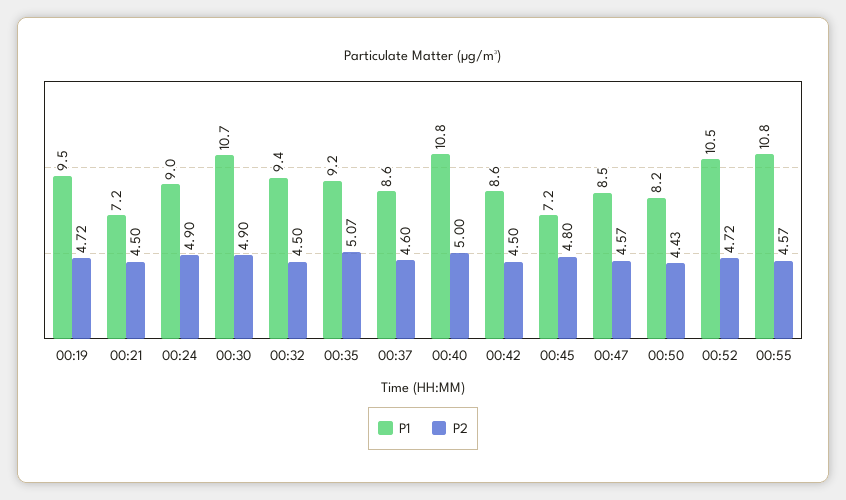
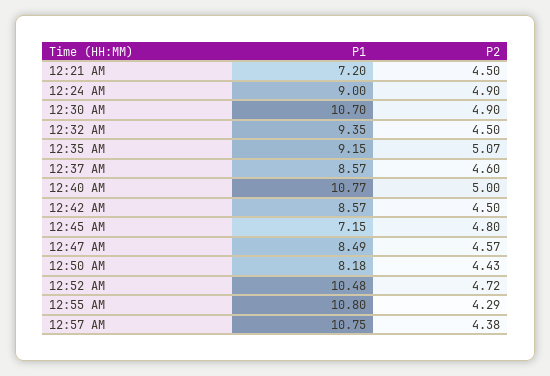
P1, 00:19: 9.5 -> none
P2, 00:19: 4.72 -> none
P2, 00:55: 4.57 -> 4.29
P1, 12:57 AM: none -> 10.75
P2, 12:57 AM: none -> 4.38

